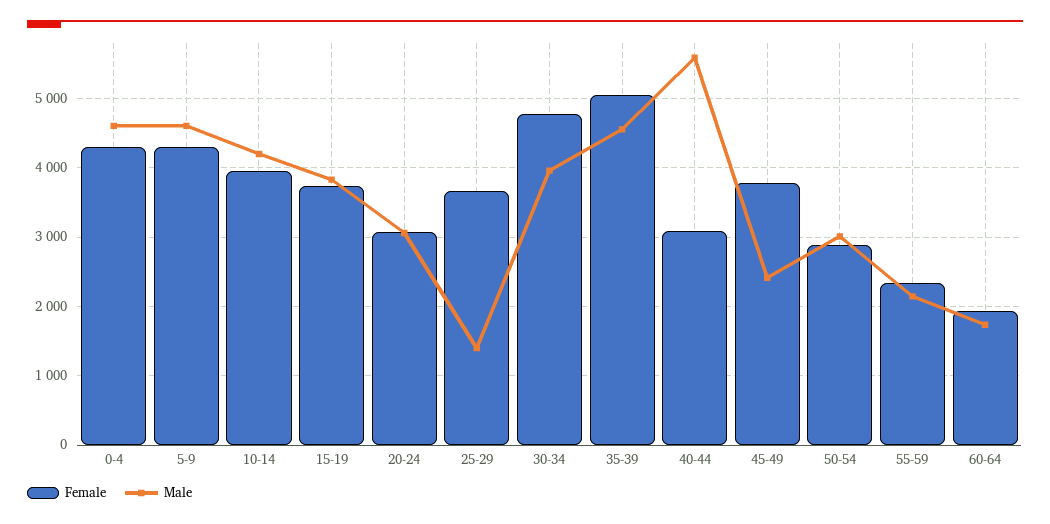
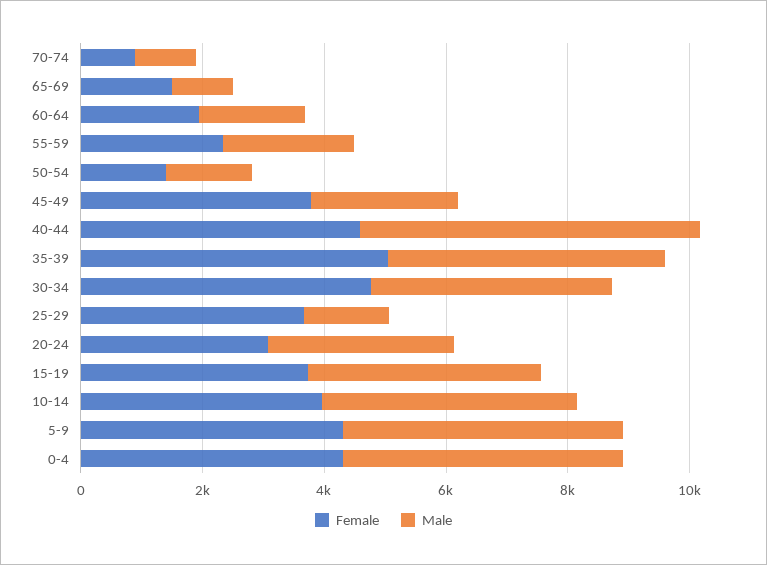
Female, 40-44: 3100 -> 4500
Female, 50-54: 2900 -> 1500
Male, 50-54: 3000 -> 1500
Female, 70-74: none -> 1000
Male, 70-74: none -> 1000
Female, 65-69: none -> 1500
Male, 65-69: none -> 1000

